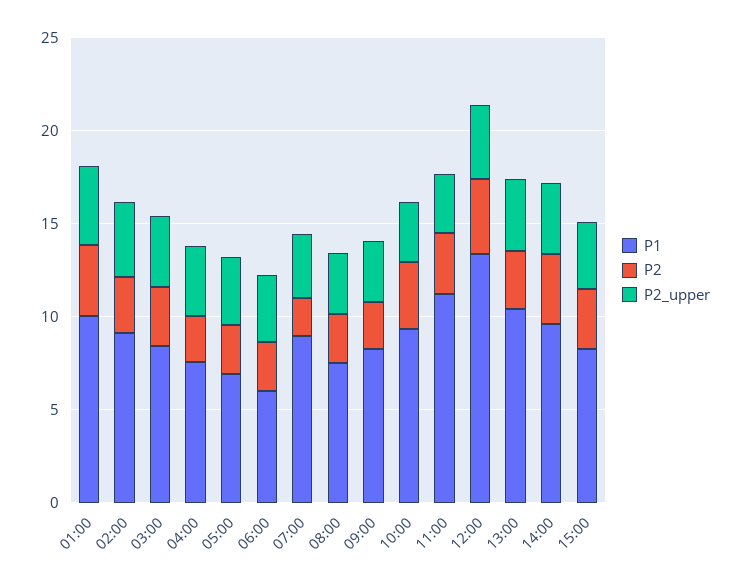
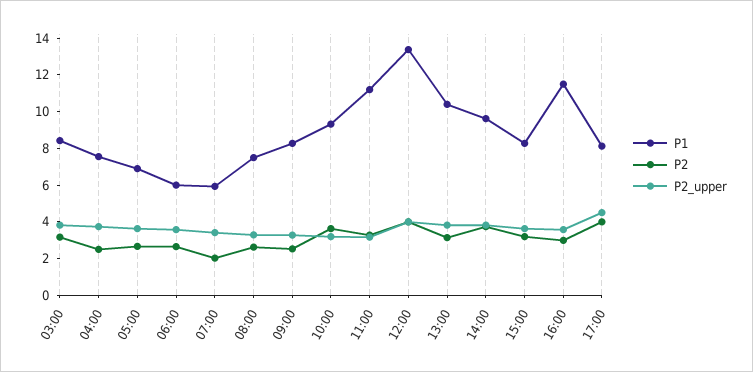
P1, 01:00: 10 -> none
P2, 01:00: 4 -> none
P2_upper, 01:00: 4 -> none
P1, 02:00: 9 -> none
P2, 02:00: 3 -> none
P2_upper, 02:00: 4 -> none
P1, 07:00: 9 -> 6
P1, 16:00: none -> 11.5
P2, 16:00: none -> 3
P2_upper, 16:00: none -> 3.5
P1, 17:00: none -> 8
P2, 17:00: none -> 4
P2_upper, 17:00: none -> 4.5

